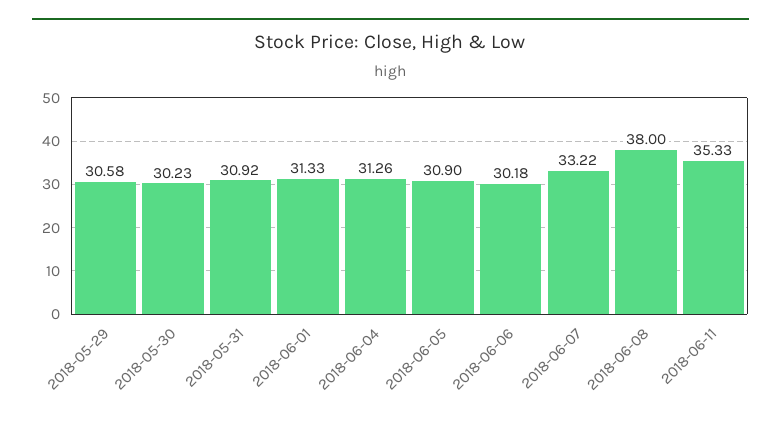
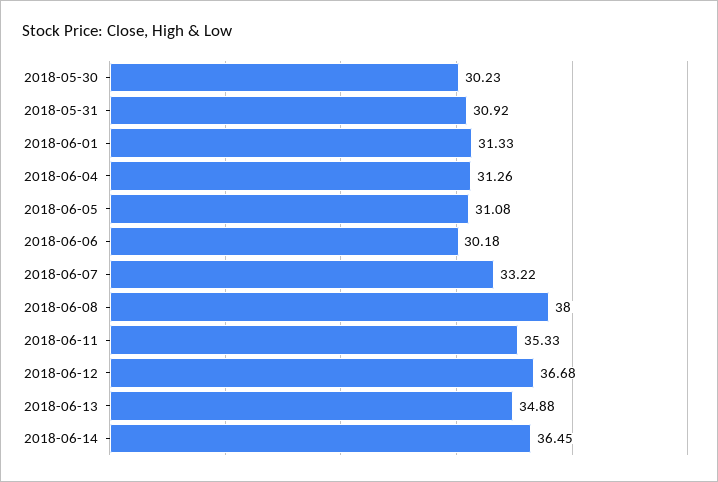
2018-05-29: 30.58 -> none
2018-06-05: 30.9 -> 31.08
2018-06-12: none -> 36.68
2018-06-13: none -> 34.88
2018-06-14: none -> 36.45

